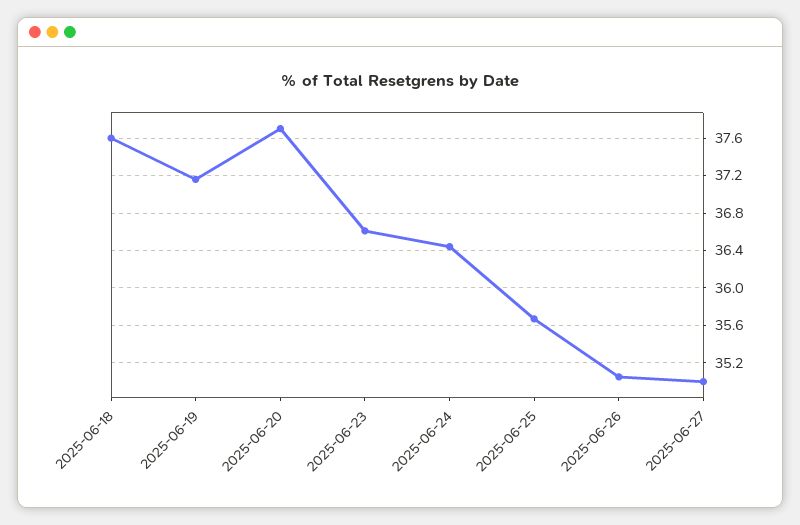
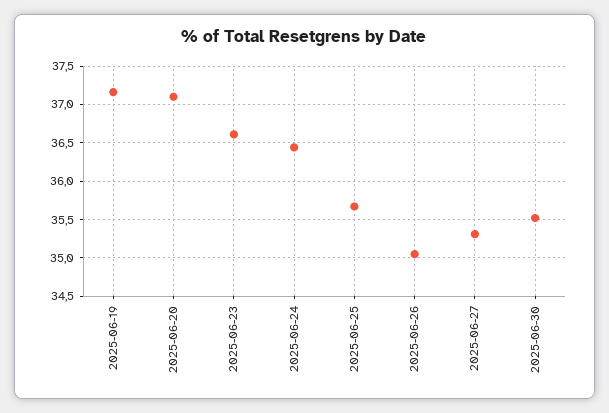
2025-06-18: 37.6 -> none
2025-06-20: 37.7 -> 37.1
2025-06-27: 35 -> 35.3
2025-06-30: none -> 35.5

